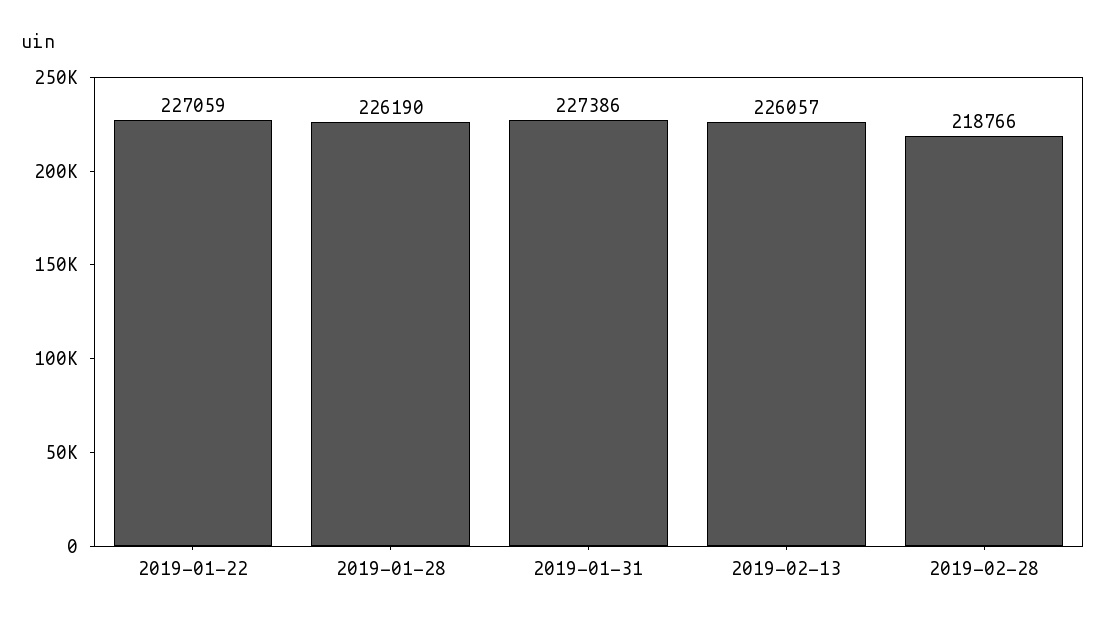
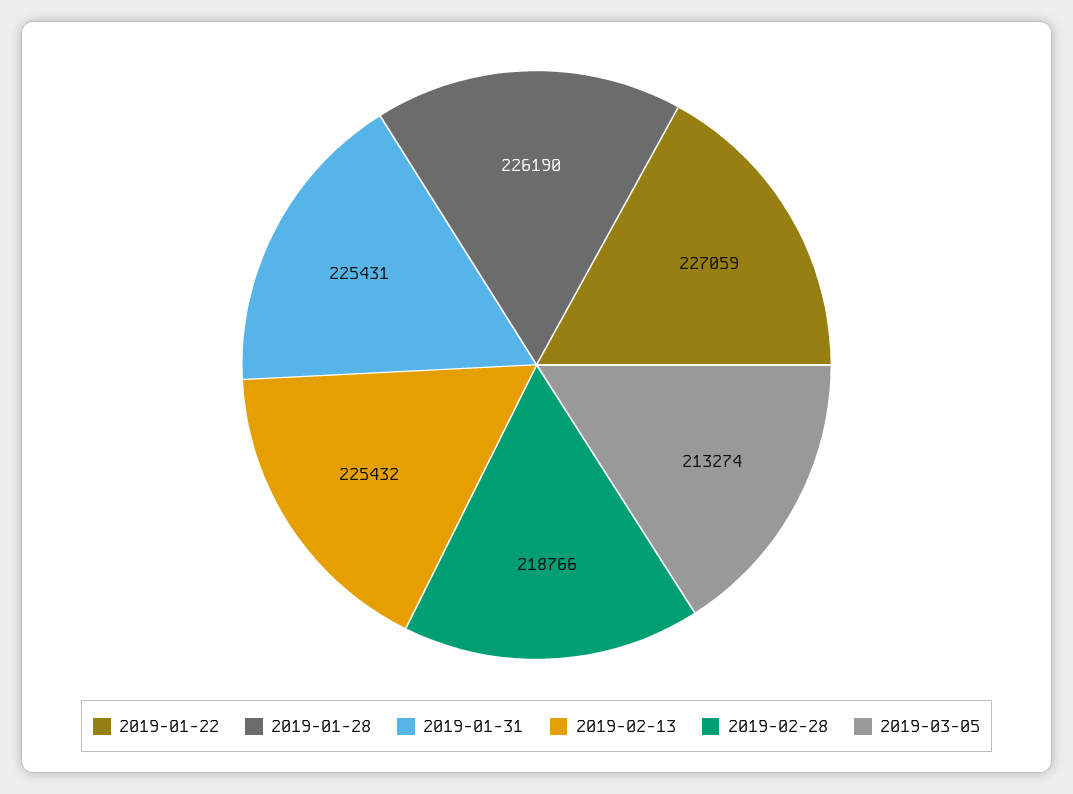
2019-01-31: 227386 -> 225431
2019-02-13: 226057 -> 225432
2019-03-05: none -> 213274

